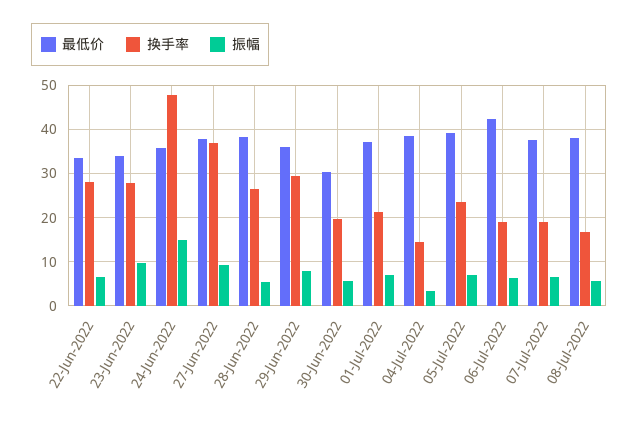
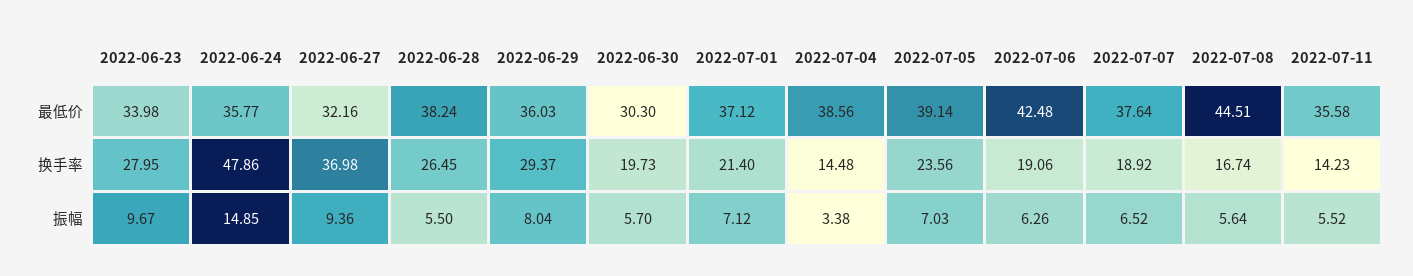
最低价, 22-Jun-2022: 34 -> none
换手率, 22-Jun-2022: 28 -> none
振幅, 22-Jun-2022: 6 -> none
最低价, 27-Jun-2022: 38 -> 32.16
最低价, 08-Jul-2022: 38 -> 44.51
最低价, 2022-07-11: none -> 35.58
换手率, 2022-07-11: none -> 14.23
振幅, 2022-07-11: none -> 5.52

